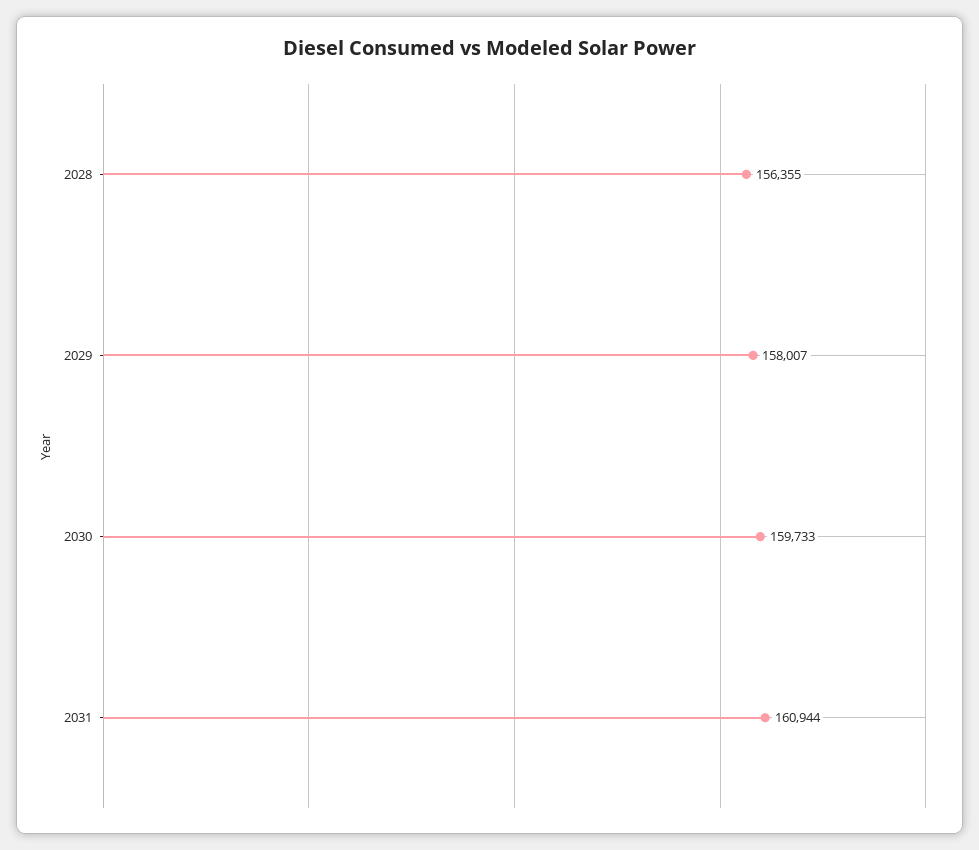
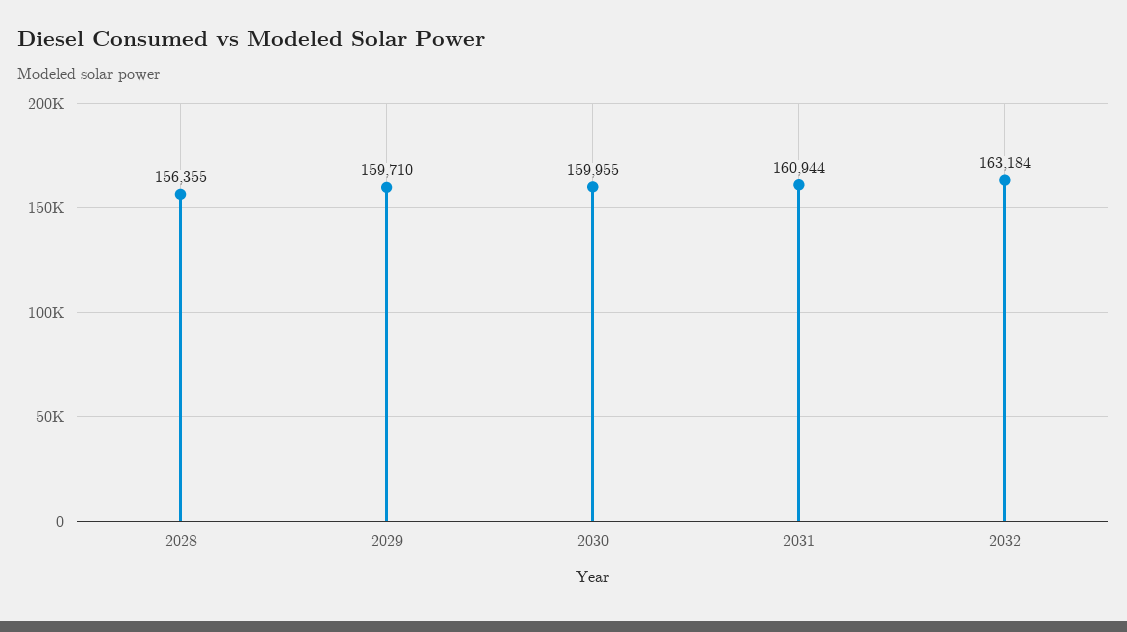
2029: 158007 -> 159710
2030: 159733 -> 159955
2032: none -> 163184

